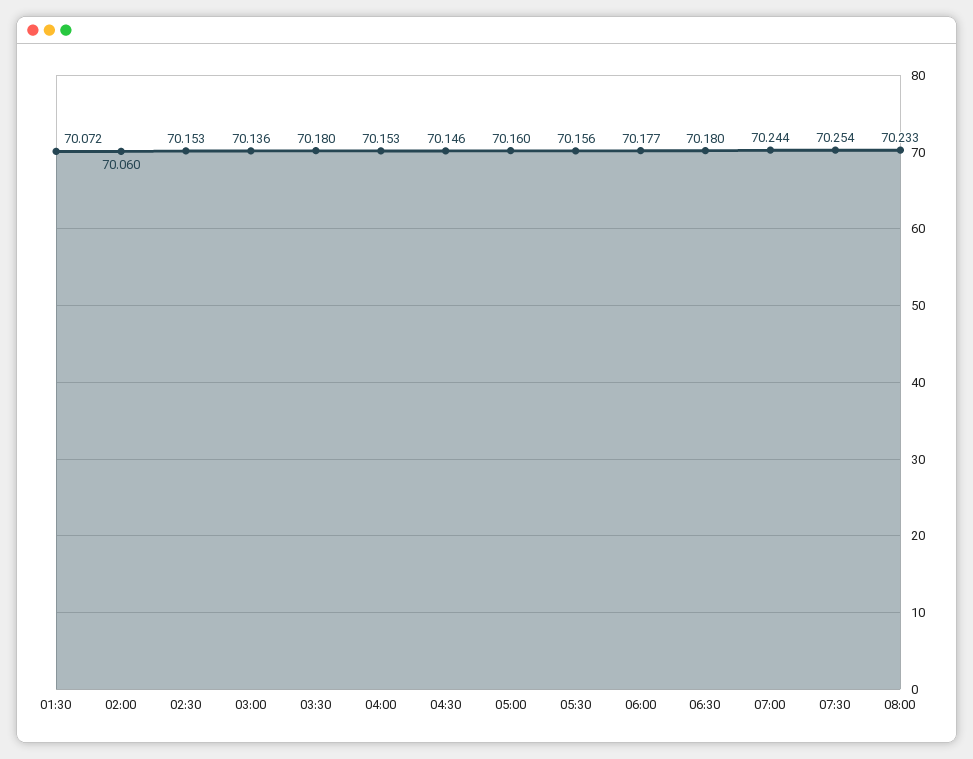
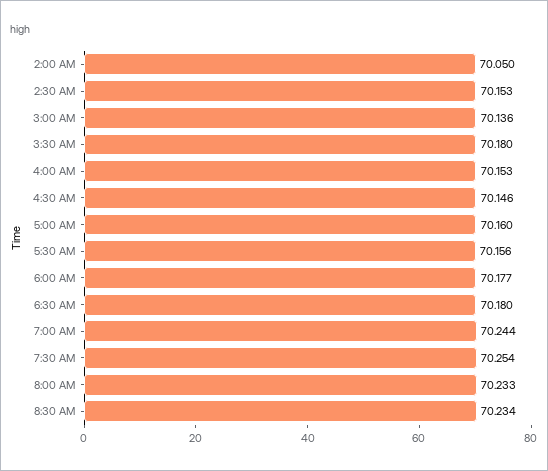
01:30: 70.072 -> none
02:00: 70.06 -> 70.05
8:30 AM: none -> 70.234

